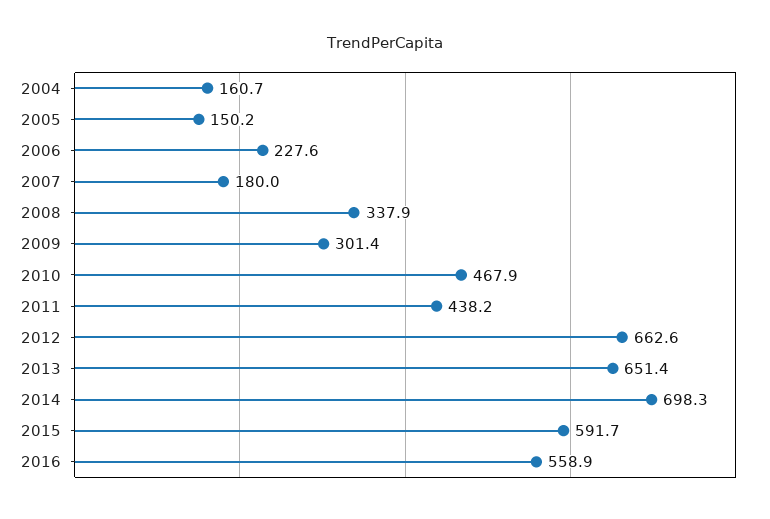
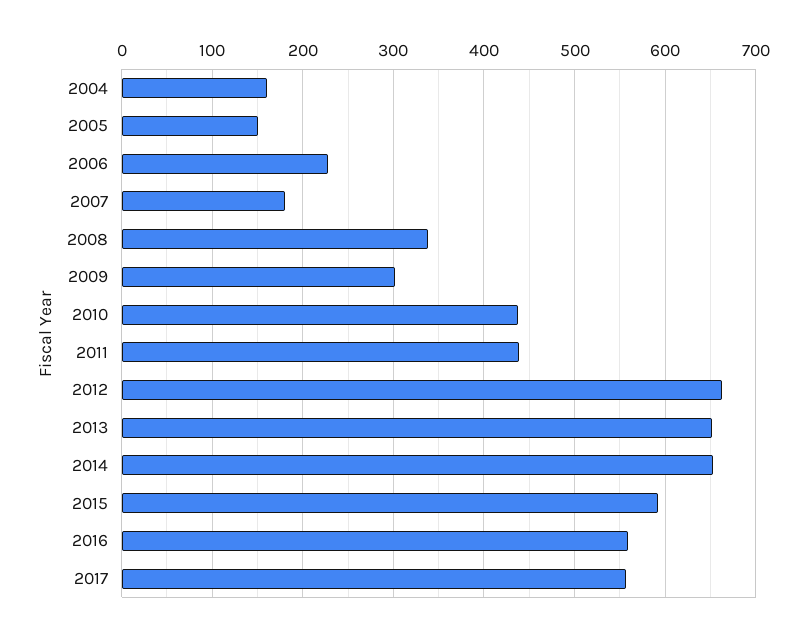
2010: 467.9 -> 440
2014: 698.3 -> 650
2017: none -> 560

